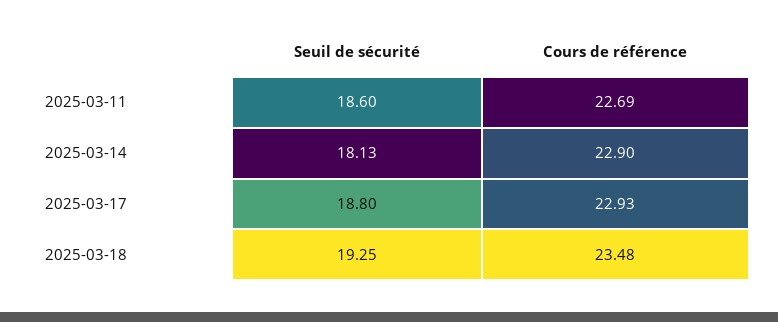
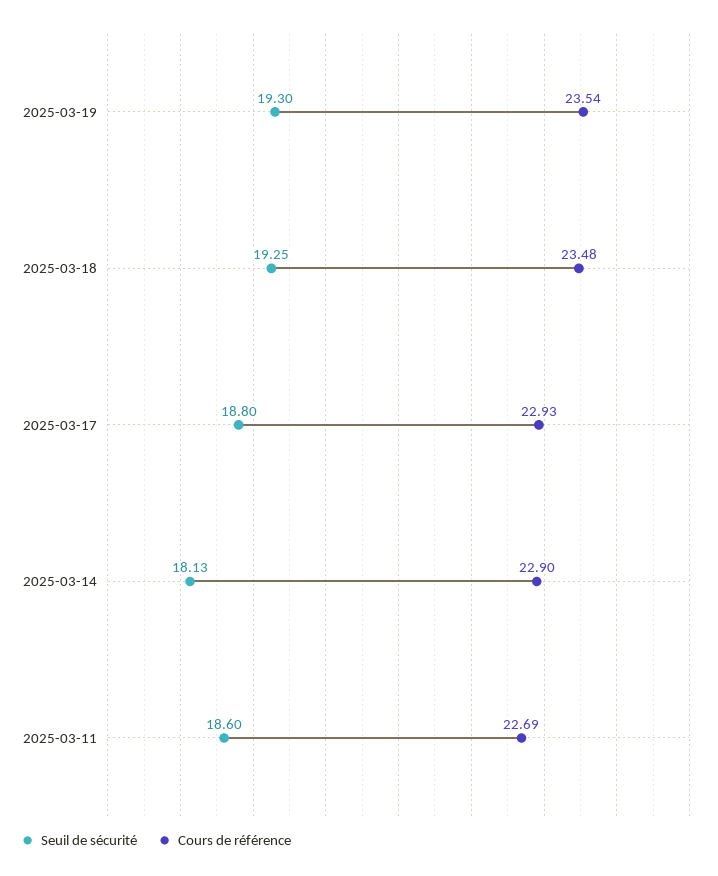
Seuil de sécurité, 2025-03-19: none -> 19.3
Cours de référence, 2025-03-19: none -> 23.54

